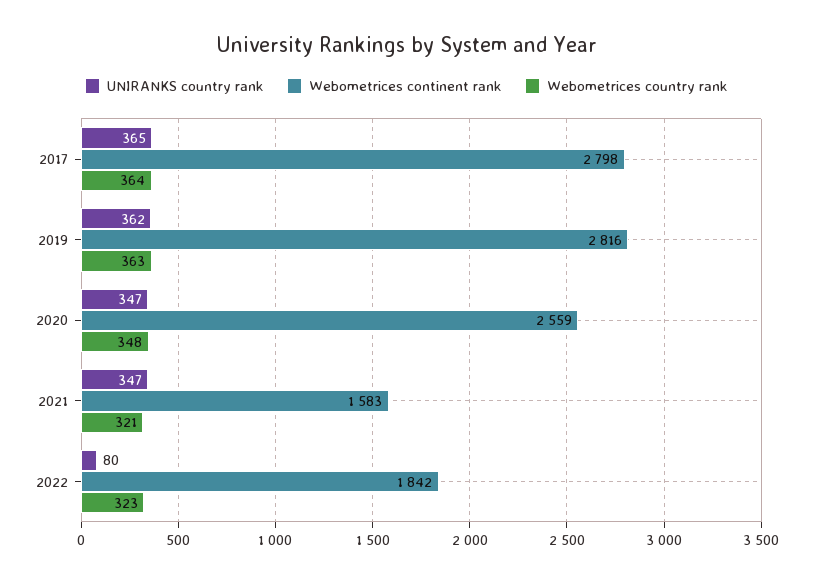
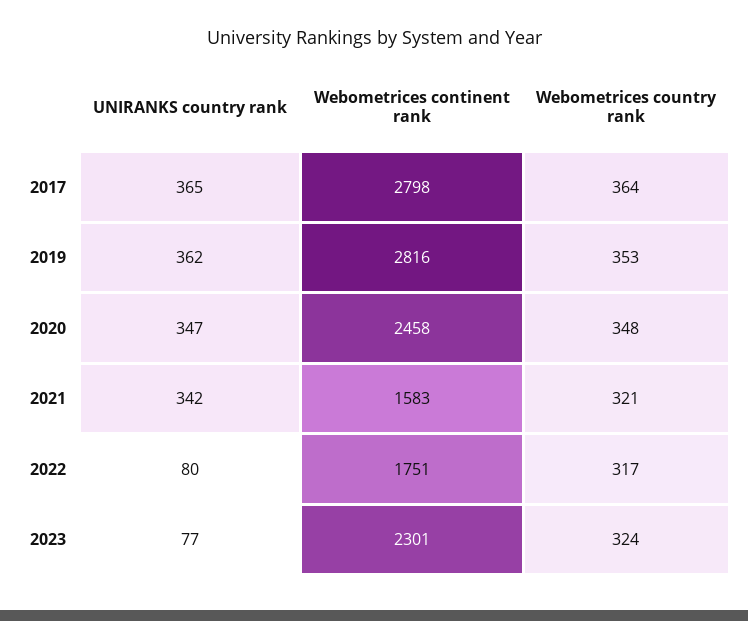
Webometrices country rank, 2019: 363 -> 353
Webometrices continent rank, 2020: 2559 -> 2458
UNIRANKS country rank, 2021: 347 -> 342
Webometrices continent rank, 2022: 1842 -> 1751
Webometrices country rank, 2022: 323 -> 317
UNIRANKS country rank, 2023: none -> 77
Webometrices continent rank, 2023: none -> 2301
Webometrices country rank, 2023: none -> 324

